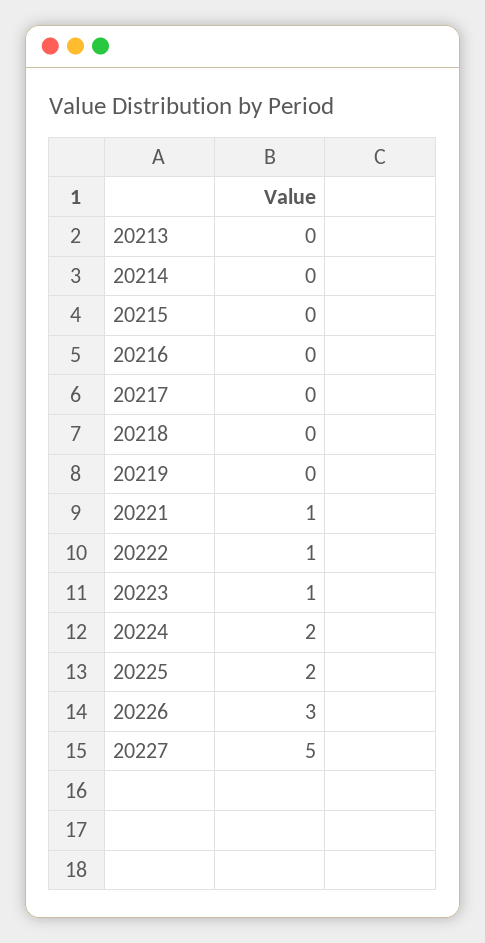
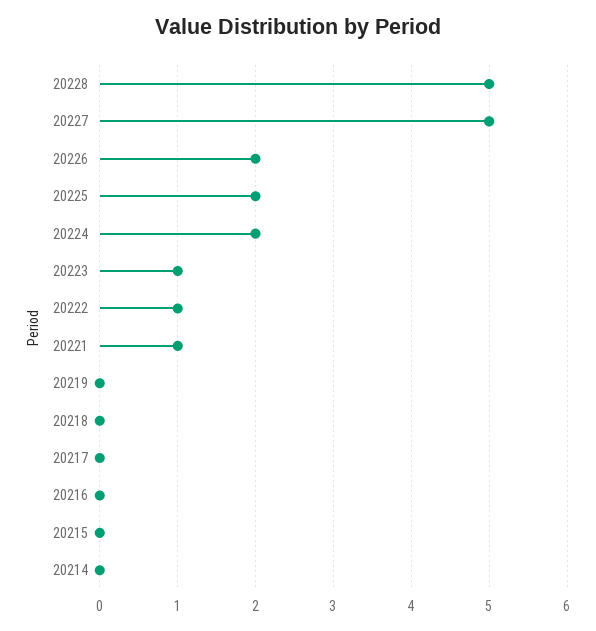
20213: 0 -> none
20226: 3 -> 2
20228: none -> 5

